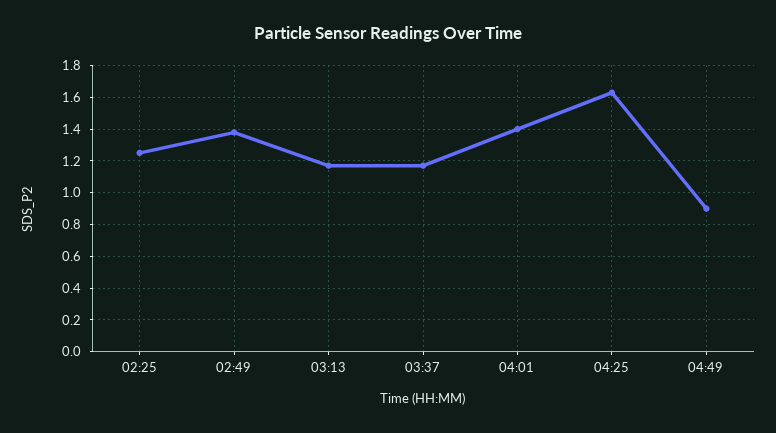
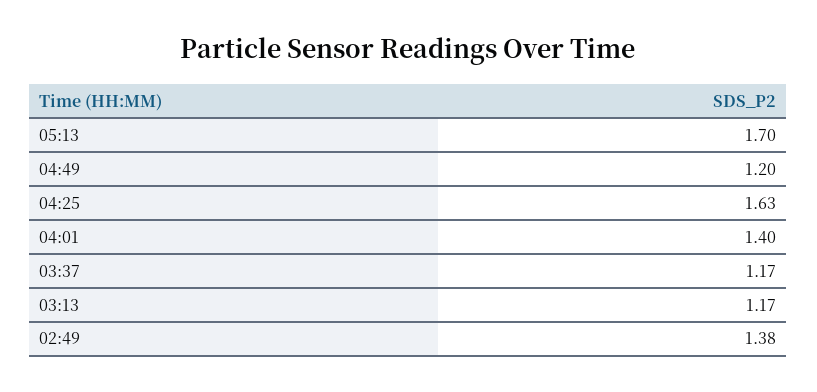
02:25: 1.25 -> none
04:49: 0.9 -> 1.2
05:13: none -> 1.7

